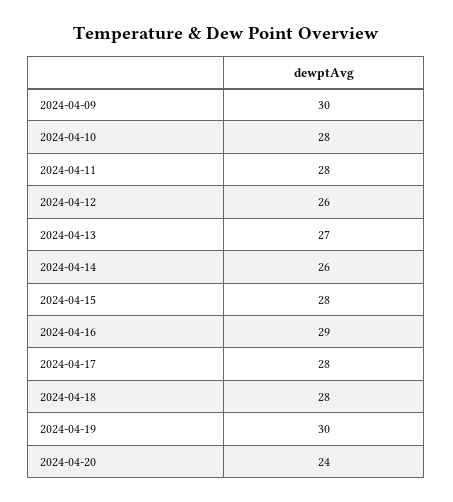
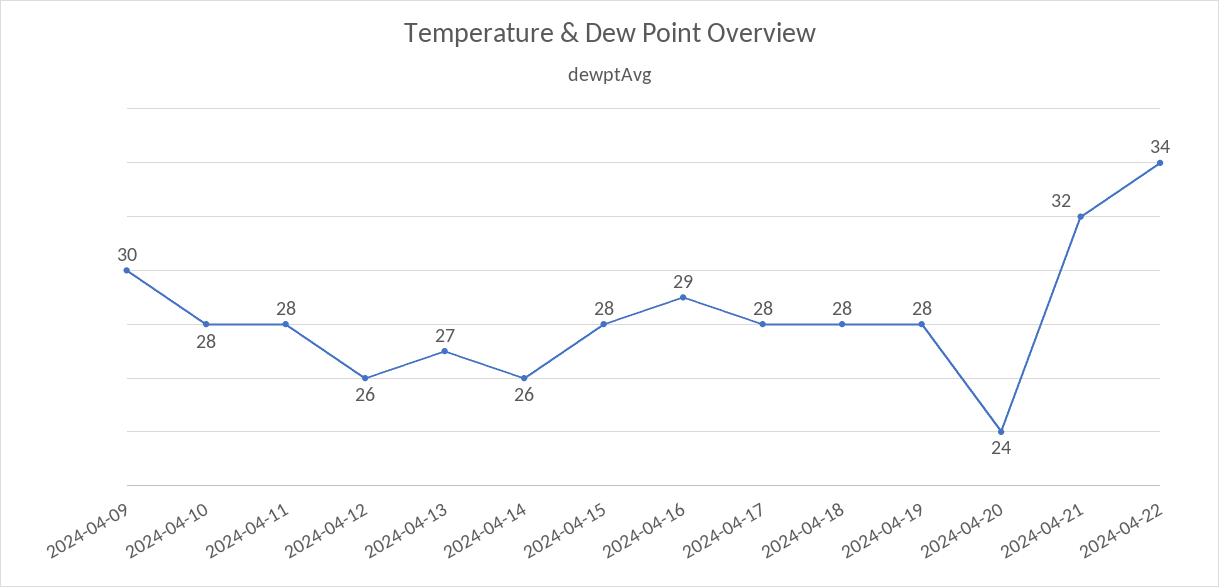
2024-04-19: 30 -> 28
2024-04-21: none -> 32
2024-04-22: none -> 34

